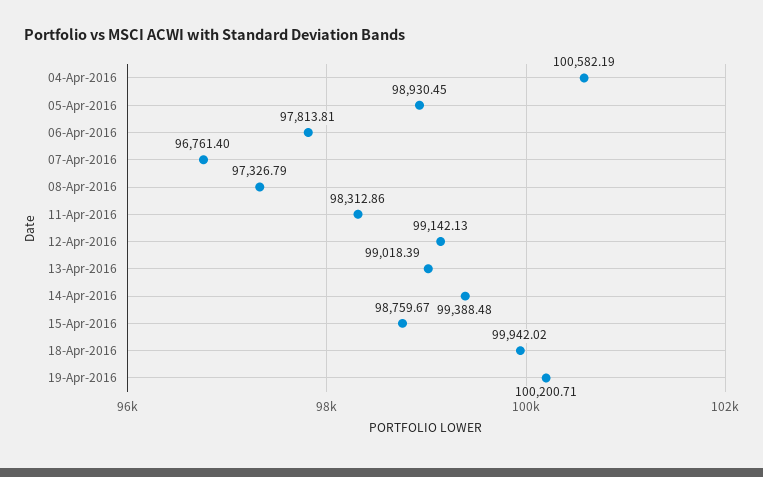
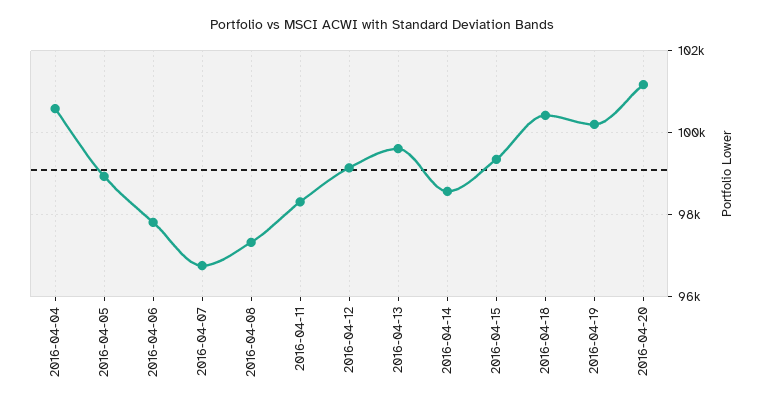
13-Apr-2016: 99018.39 -> 99600
14-Apr-2016: 99388.48 -> 98600
15-Apr-2016: 98759.67 -> 99400
18-Apr-2016: 99942.02 -> 100400
2016-04-20: none -> 101200

